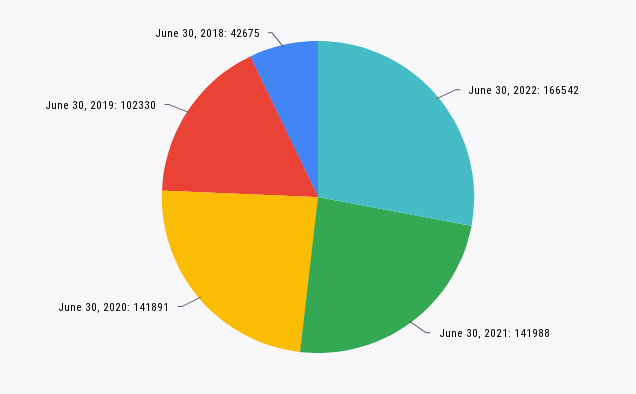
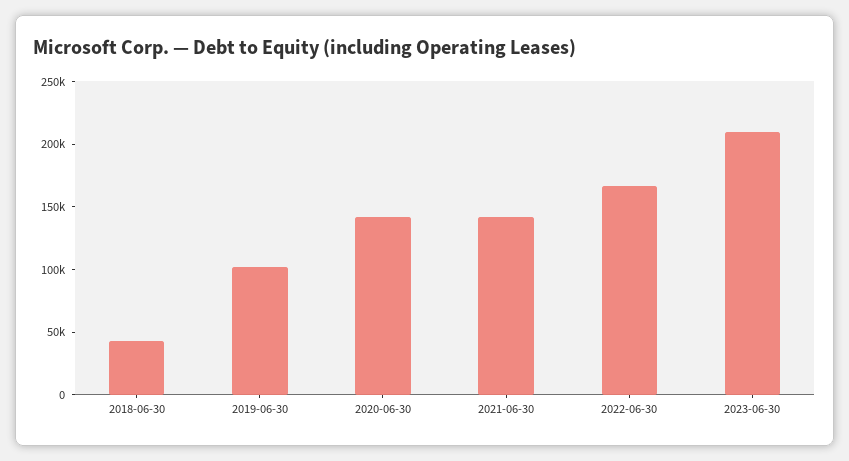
2023-06-30: none -> 210000

